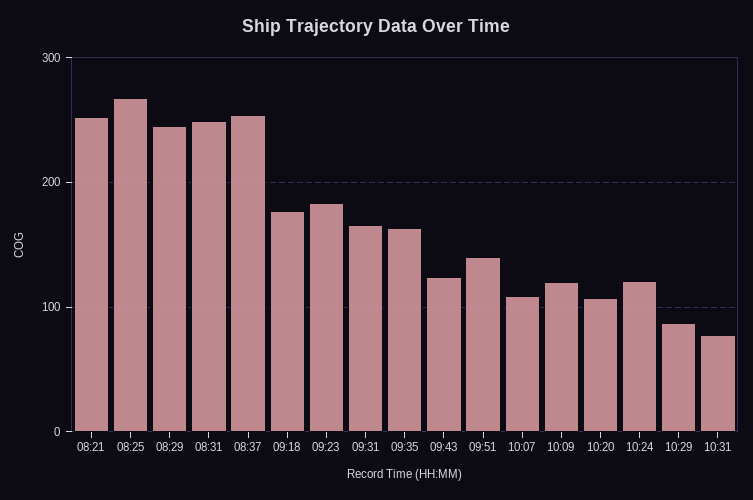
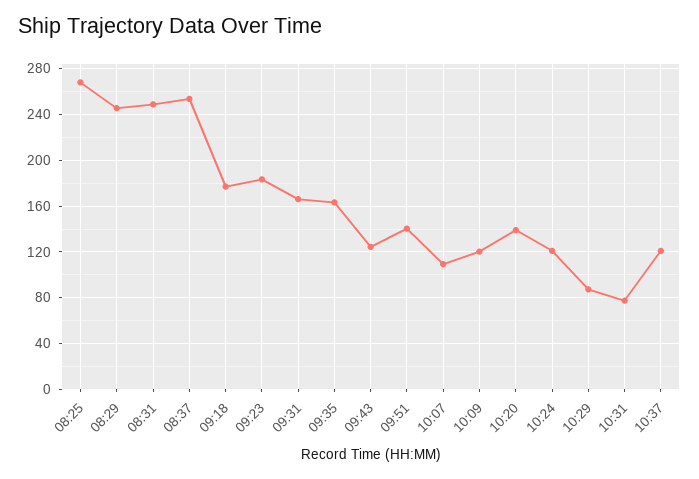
08:21: 250 -> none
10:20: 110 -> 140
10:37: none -> 120

